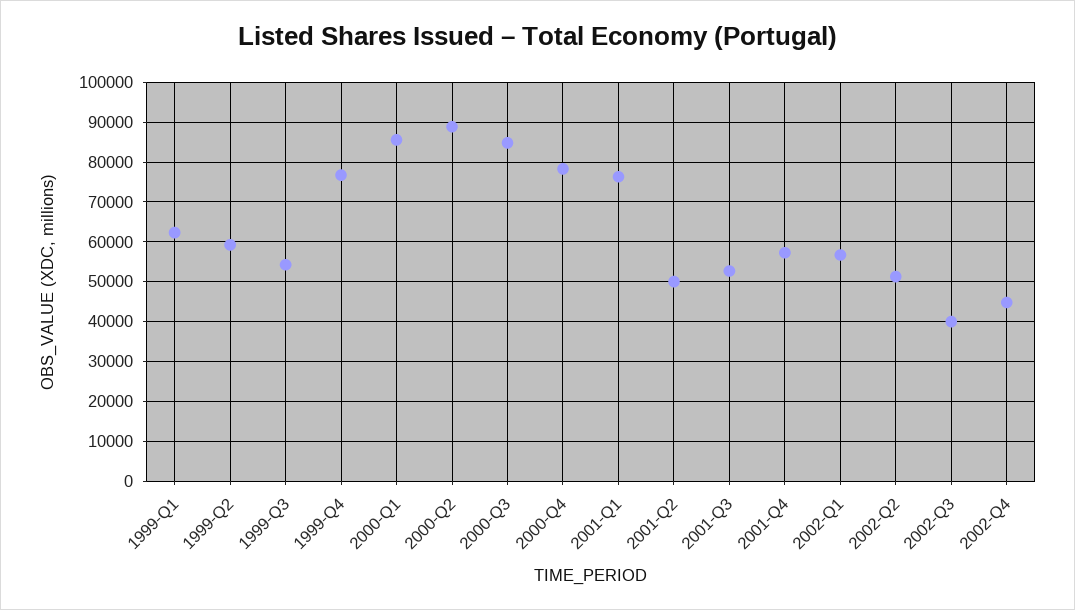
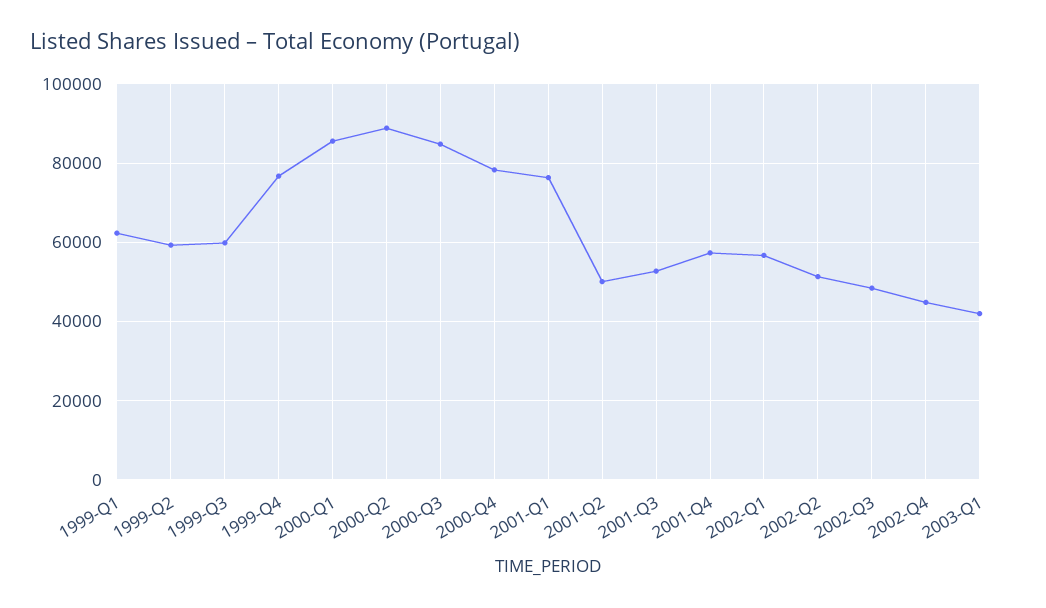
1999-Q3: 54000 -> 60000
2002-Q3: 40000 -> 48000
2003-Q1: none -> 42000

